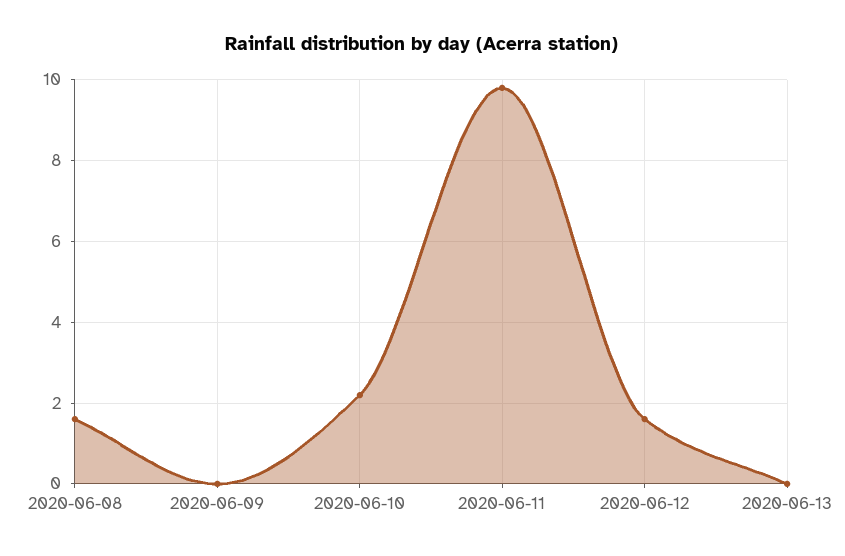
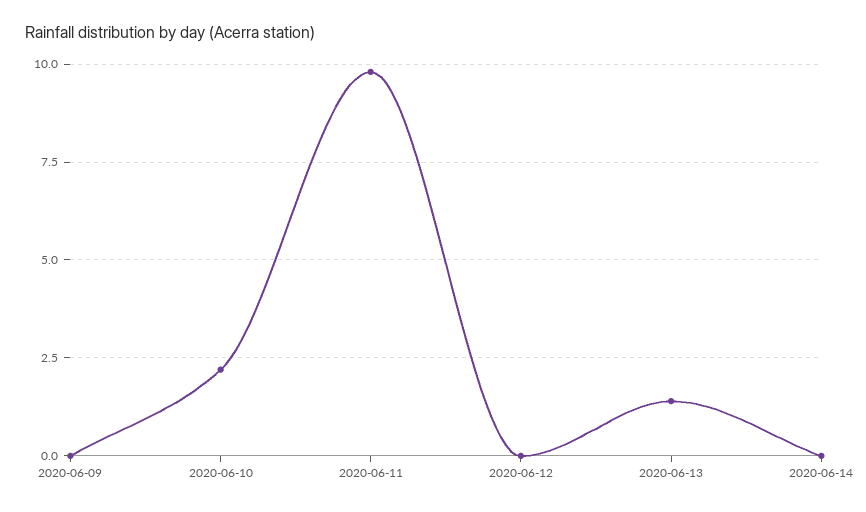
2020-06-08: 1.5 -> none
2020-06-12: 1.5 -> 0
2020-06-13: 0 -> 1.5
2020-06-14: none -> 0

